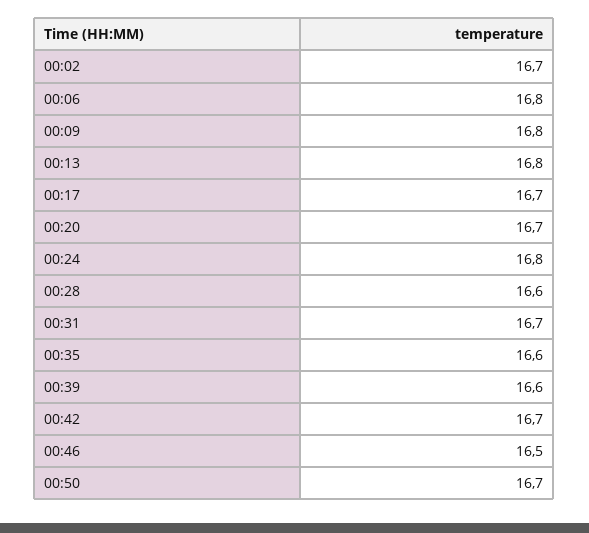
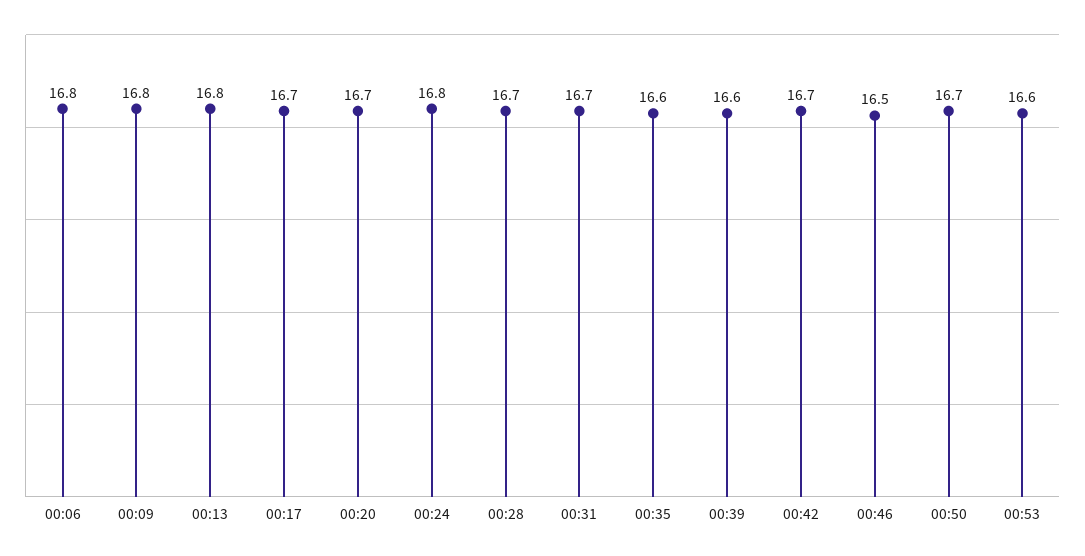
00:02: 16.7 -> none
00:28: 16.6 -> 16.7
00:53: none -> 16.6

